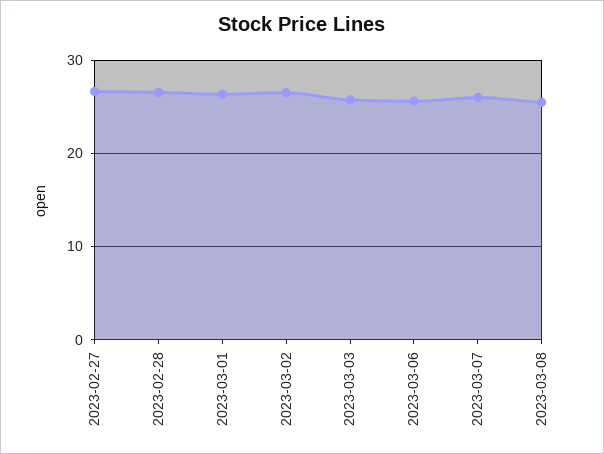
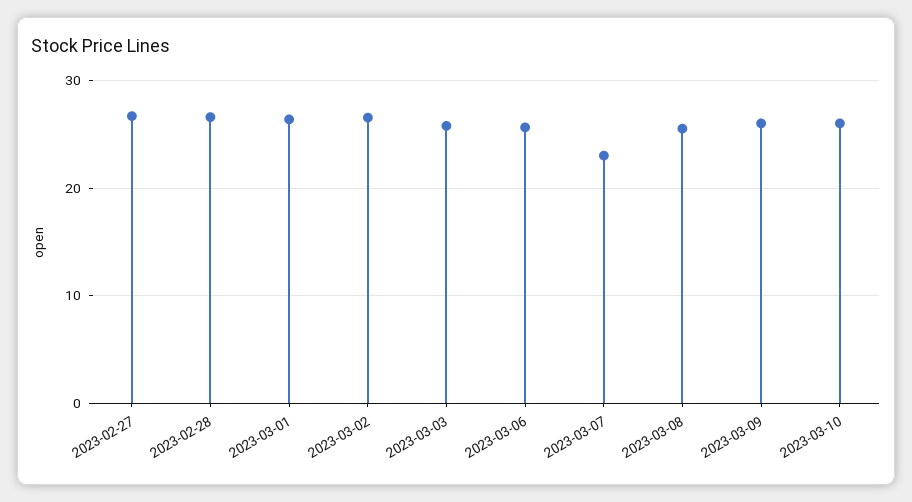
2023-03-07: 26 -> 23
2023-03-09: none -> 26
2023-03-10: none -> 26

